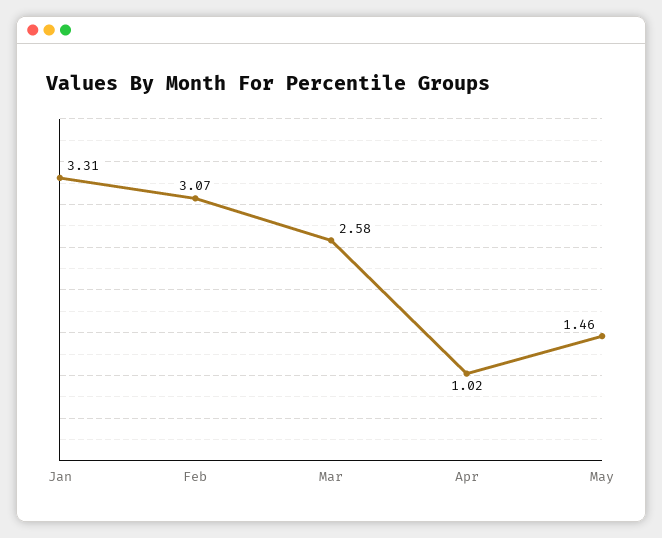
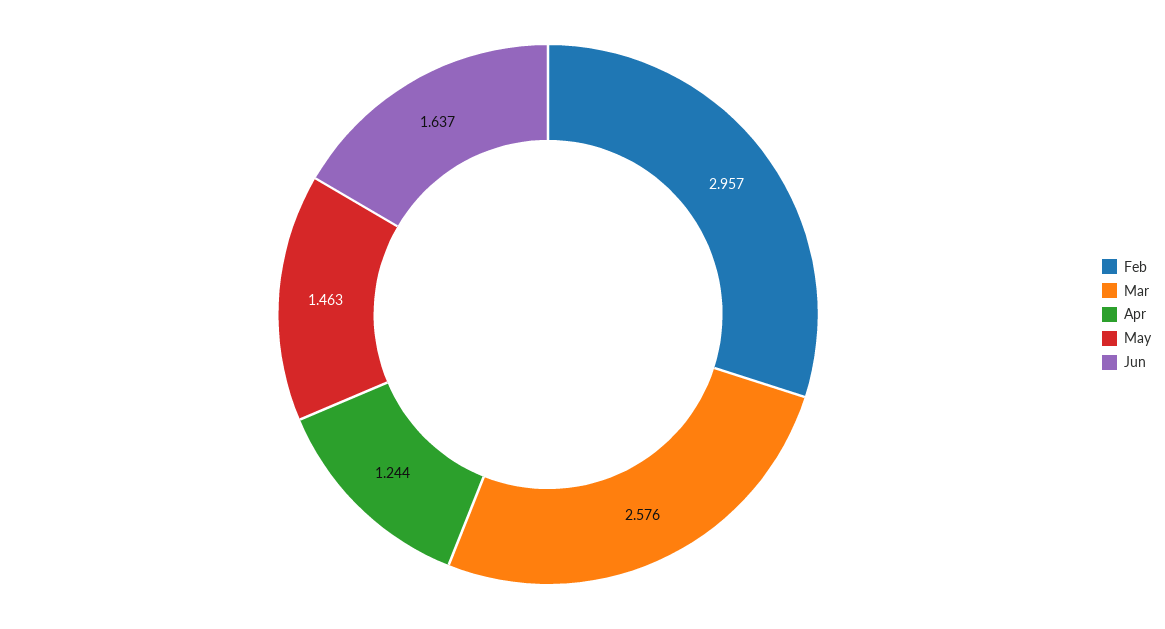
Jan: 3.31 -> none
Feb: 3.07 -> 2.957
Apr: 1.02 -> 1.244
Jun: none -> 1.637

